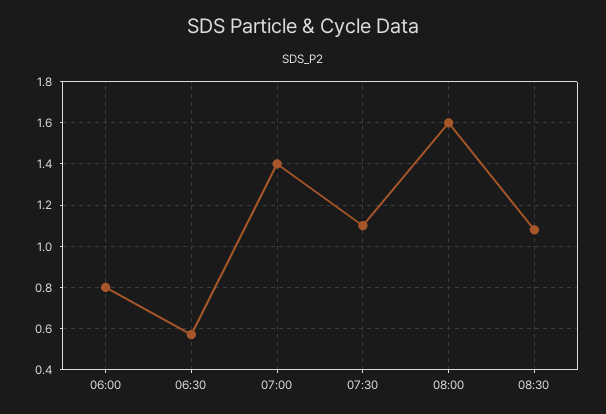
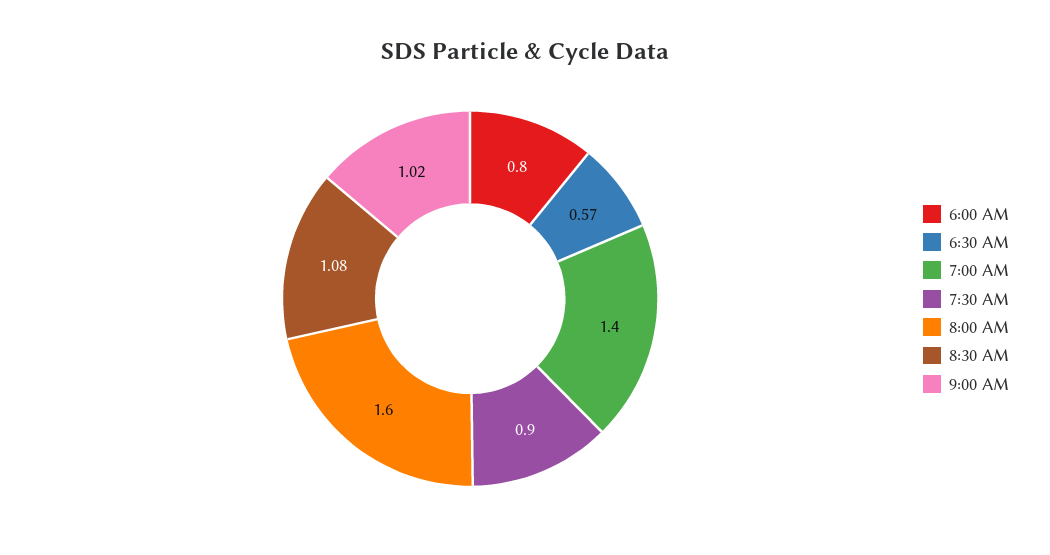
07:30: 1.1 -> 0.9
9:00 AM: none -> 1.02

